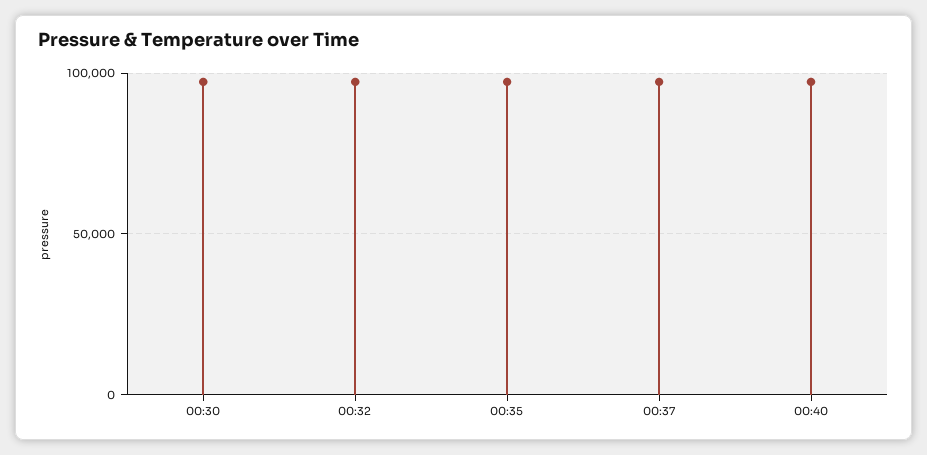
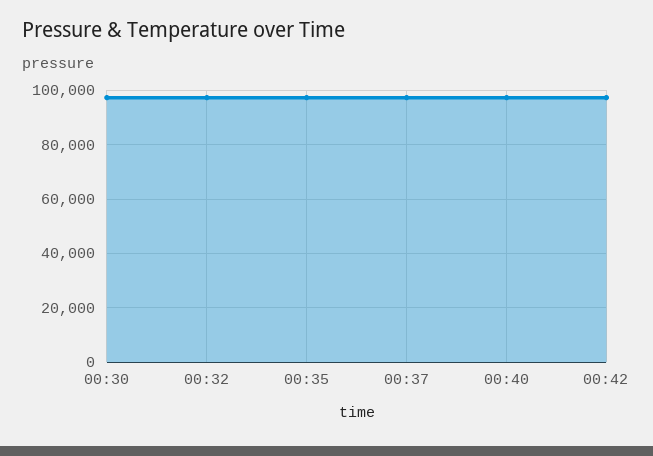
00:42: none -> 97500

